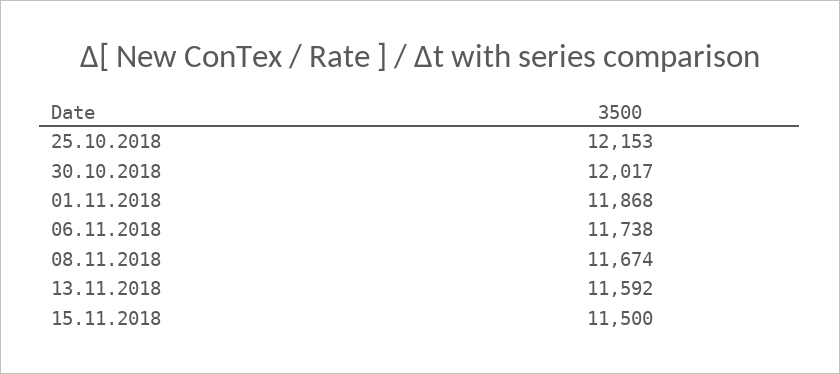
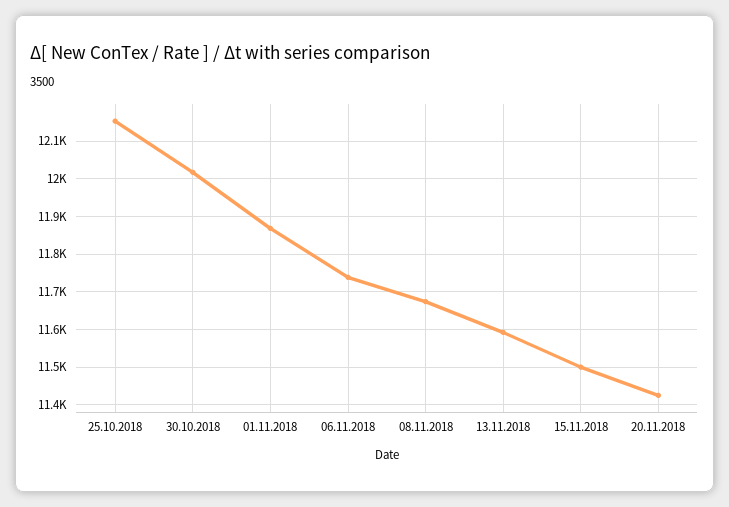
20.11.2018: none -> 11420

